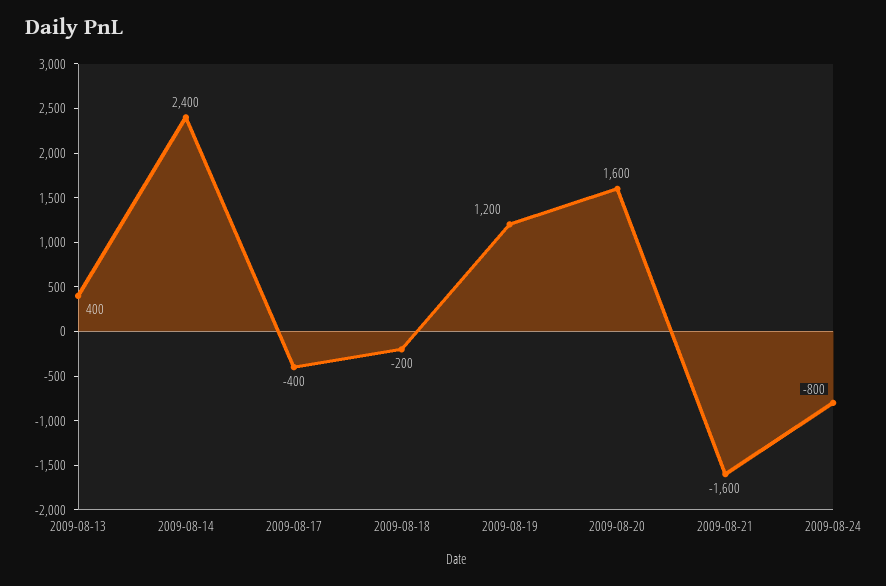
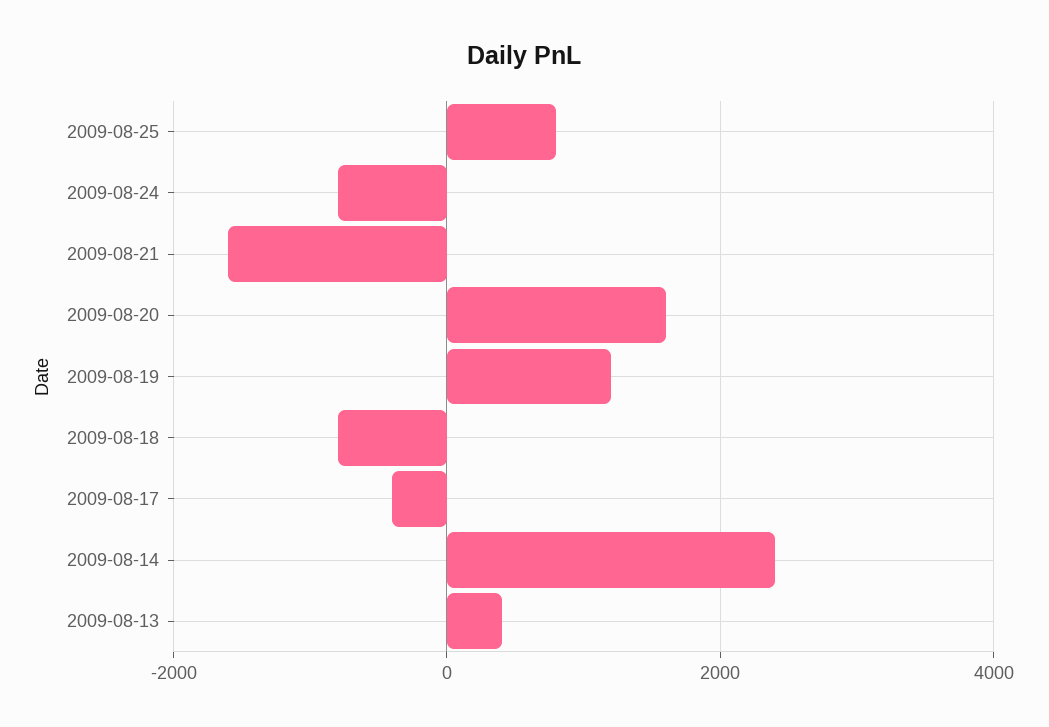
2009-08-18: -200 -> -800
2009-08-25: none -> 800

